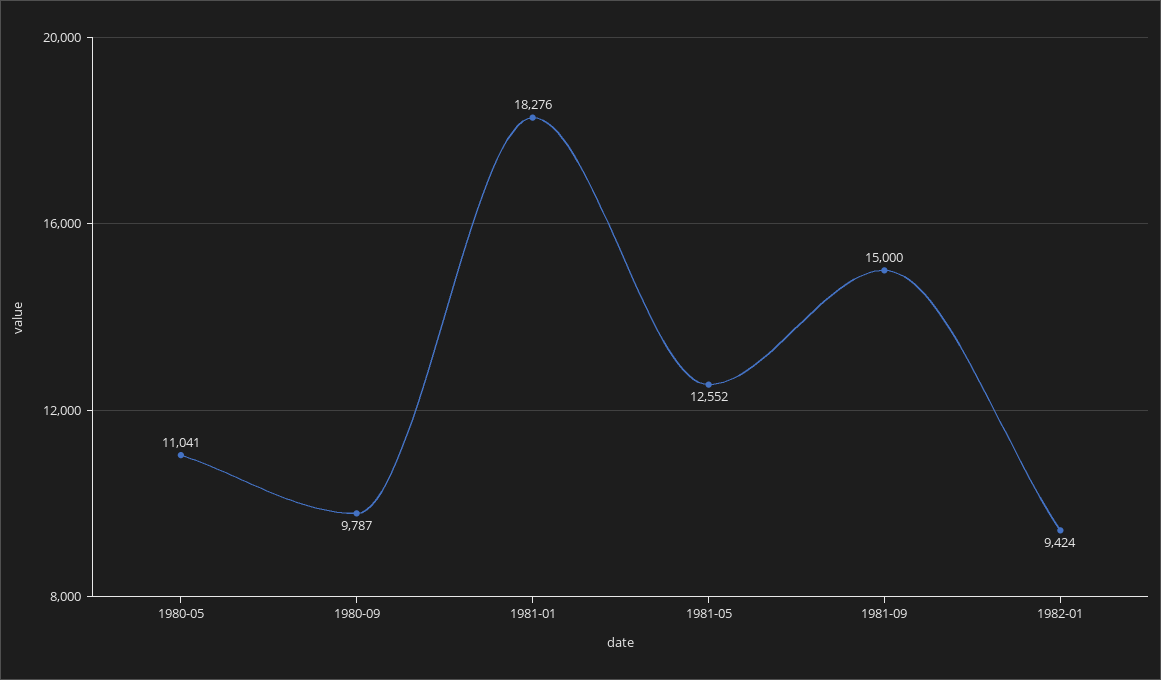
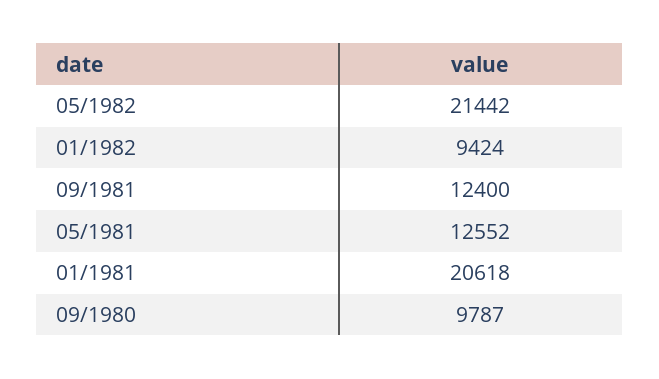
1980-05: 11041 -> none
1981-01: 18276 -> 20618
1981-09: 15000 -> 12400
05/1982: none -> 21442

